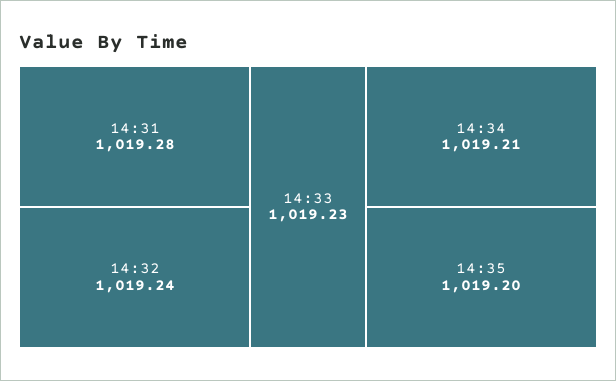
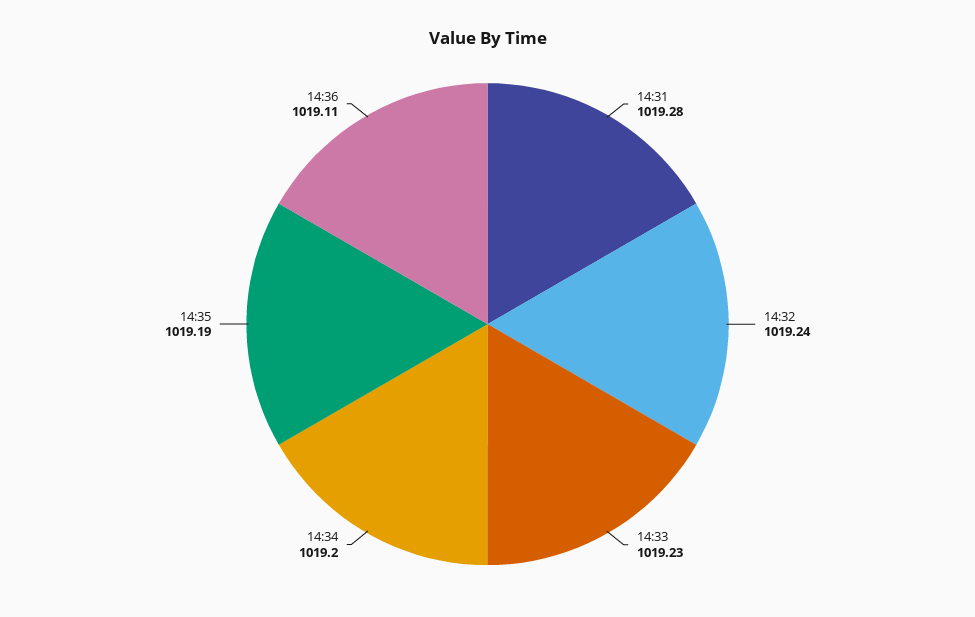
14:34: 1019.21 -> 1019.2
14:35: 1019.2 -> 1019.19
14:36: none -> 1019.11

